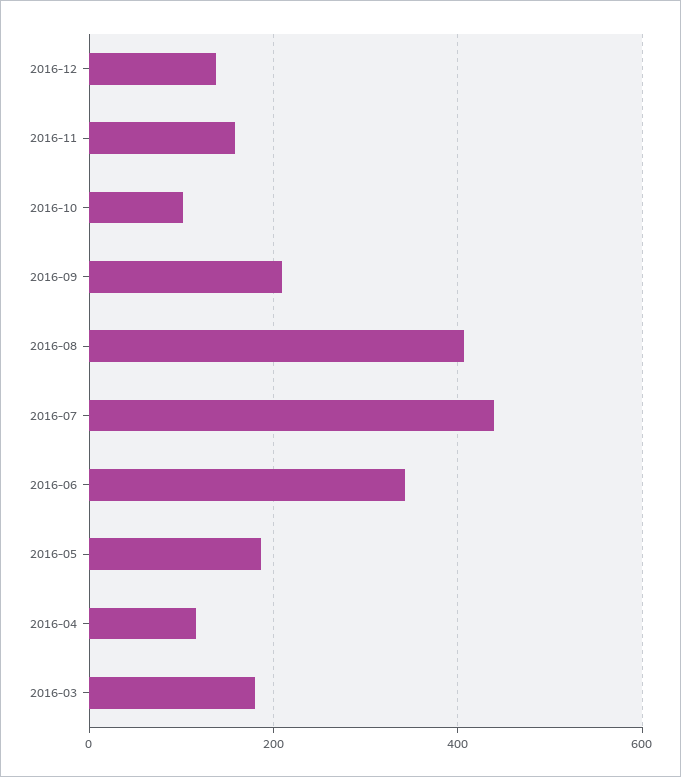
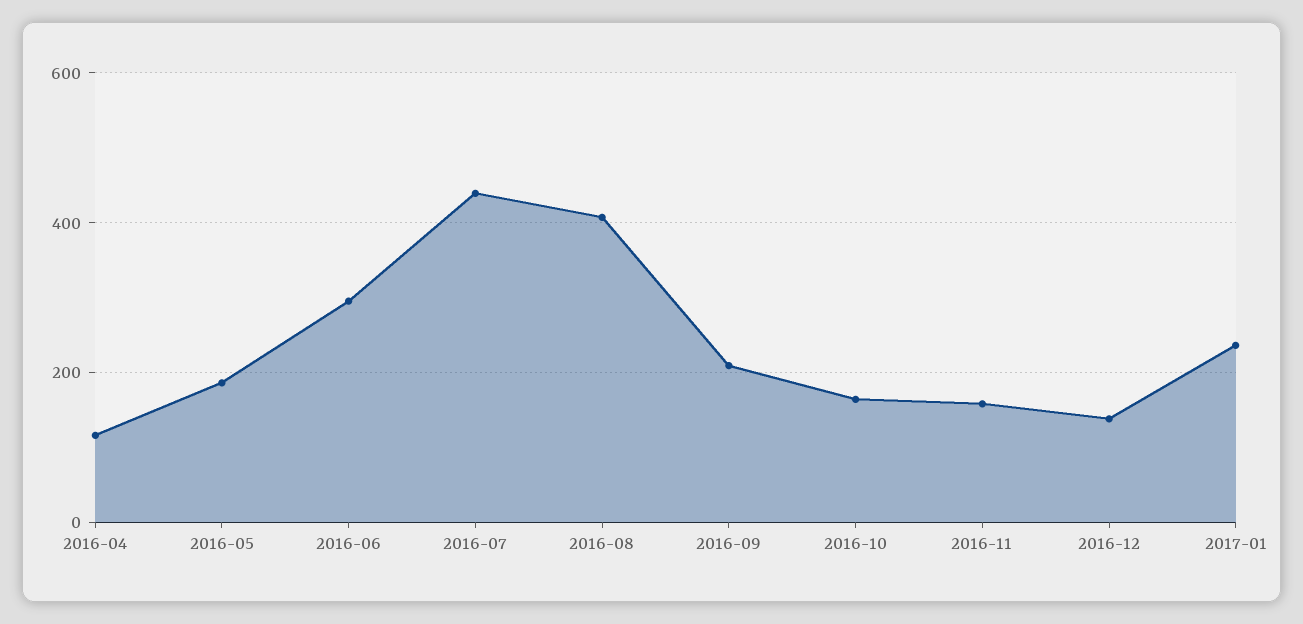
2016-10: 100 -> 160
2016-06: 340 -> 300
2016-03: 180 -> none
2017-01: none -> 240

